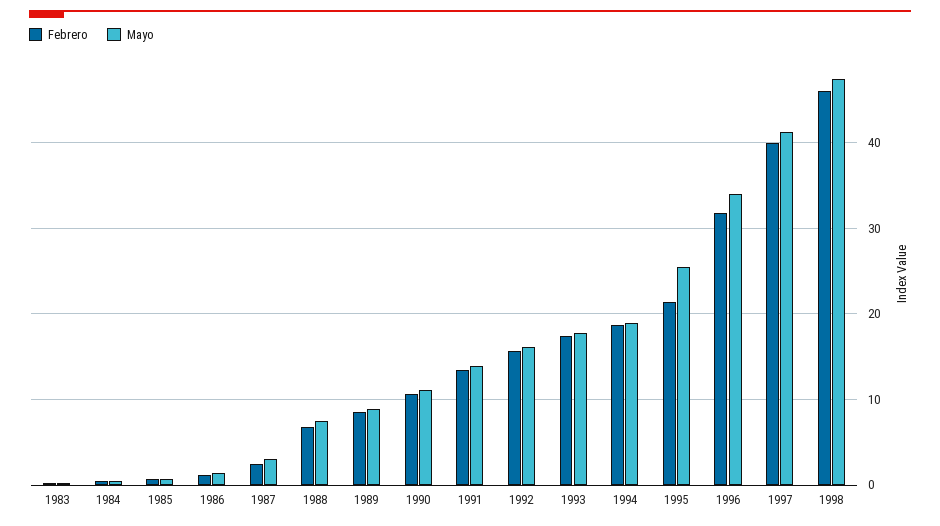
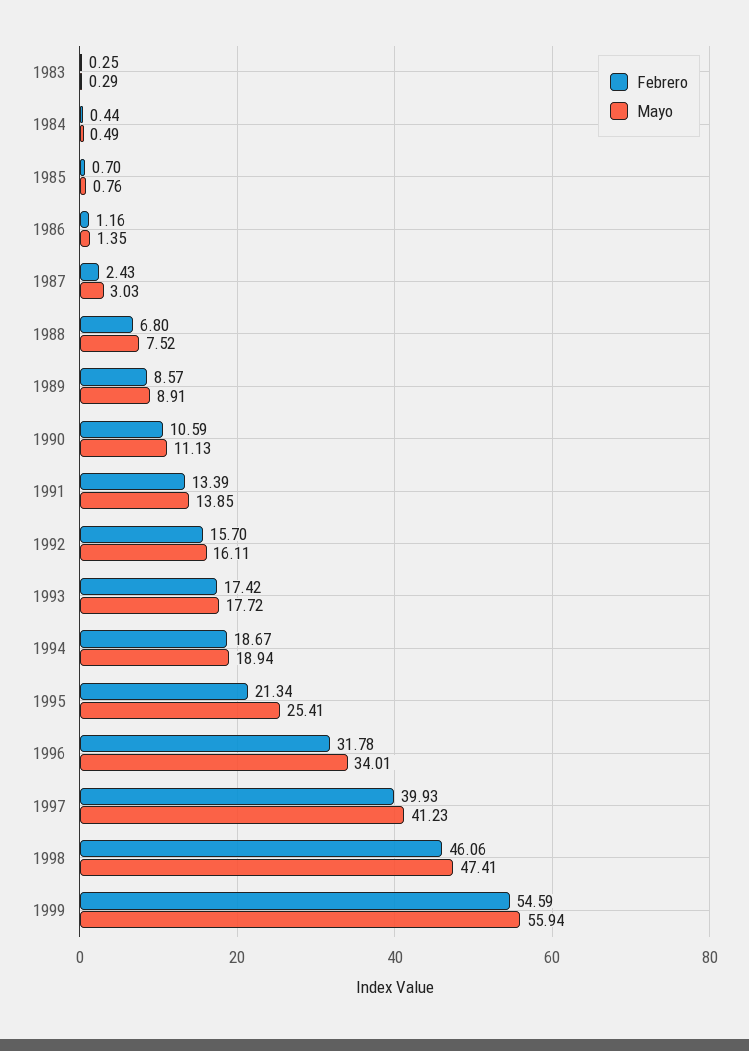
Febrero, 1999: none -> 54.59
Mayo, 1999: none -> 55.94

